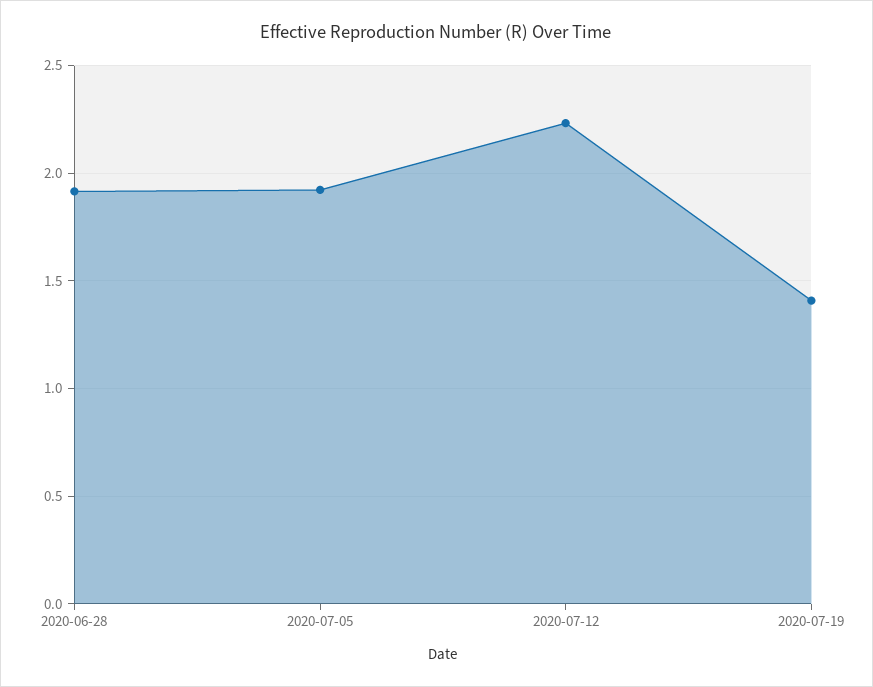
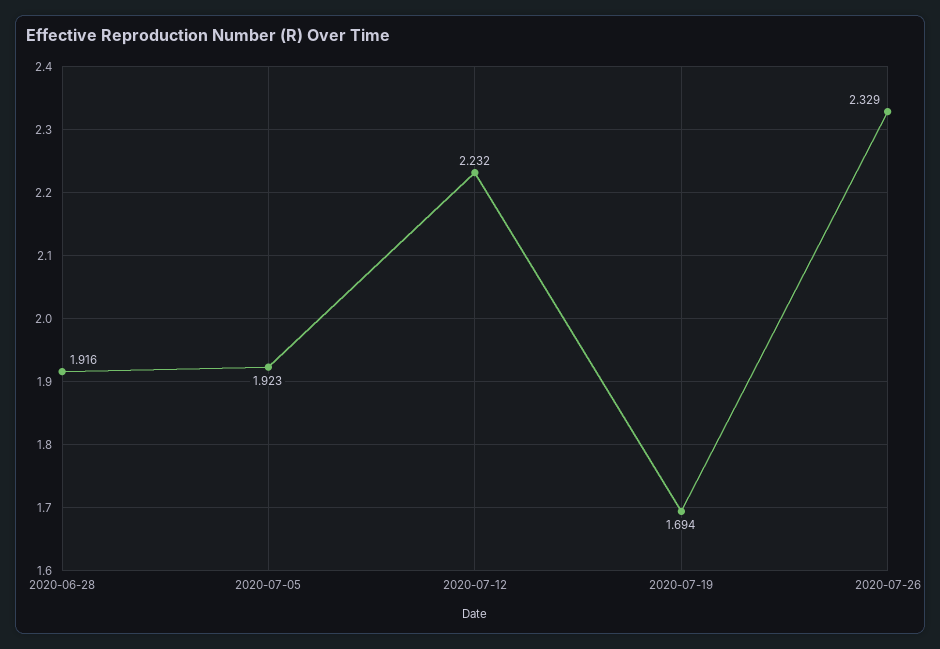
2020-07-19: 1.4 -> 1.694
2020-07-26: none -> 2.329

